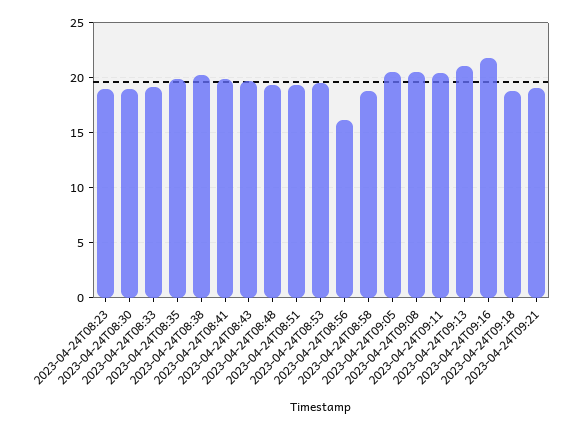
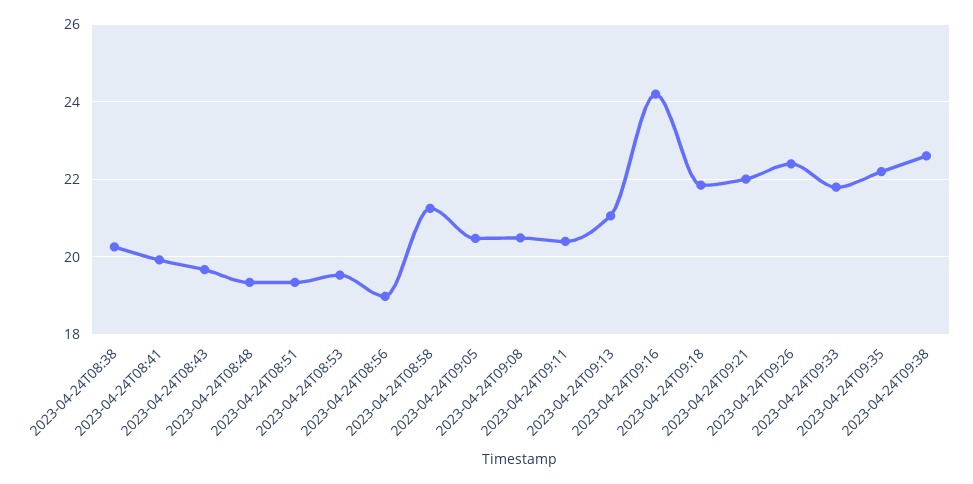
2023-04-24T08:23: 19 -> none
2023-04-24T08:30: 19 -> none
2023-04-24T08:33: 19 -> none
2023-04-24T08:35: 20 -> none
2023-04-24T08:56: 16 -> 19
2023-04-24T08:58: 19 -> 21.2
2023-04-24T09:16: 22 -> 24.2
2023-04-24T09:18: 19 -> 21.8
2023-04-24T09:21: 19 -> 22
2023-04-24T09:26: none -> 22.4
2023-04-24T09:33: none -> 21.8
2023-04-24T09:35: none -> 22.2
2023-04-24T09:38: none -> 22.6

